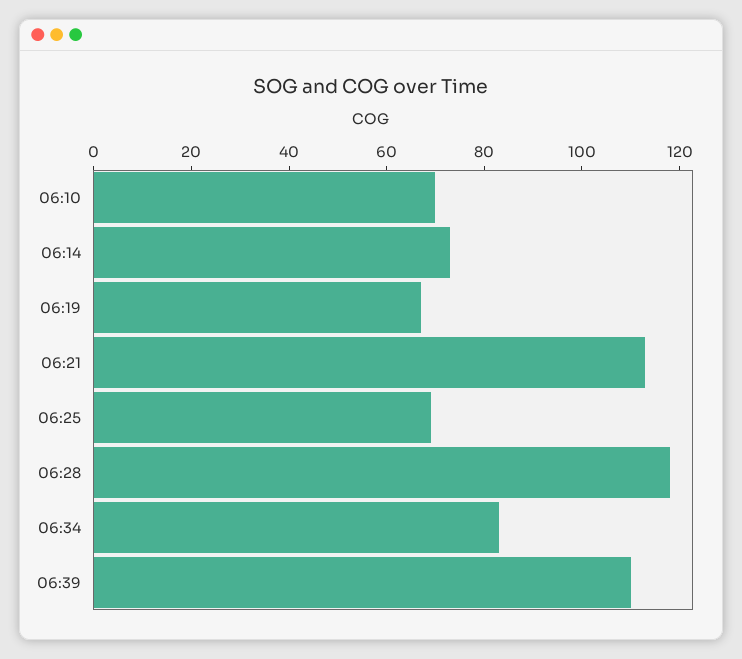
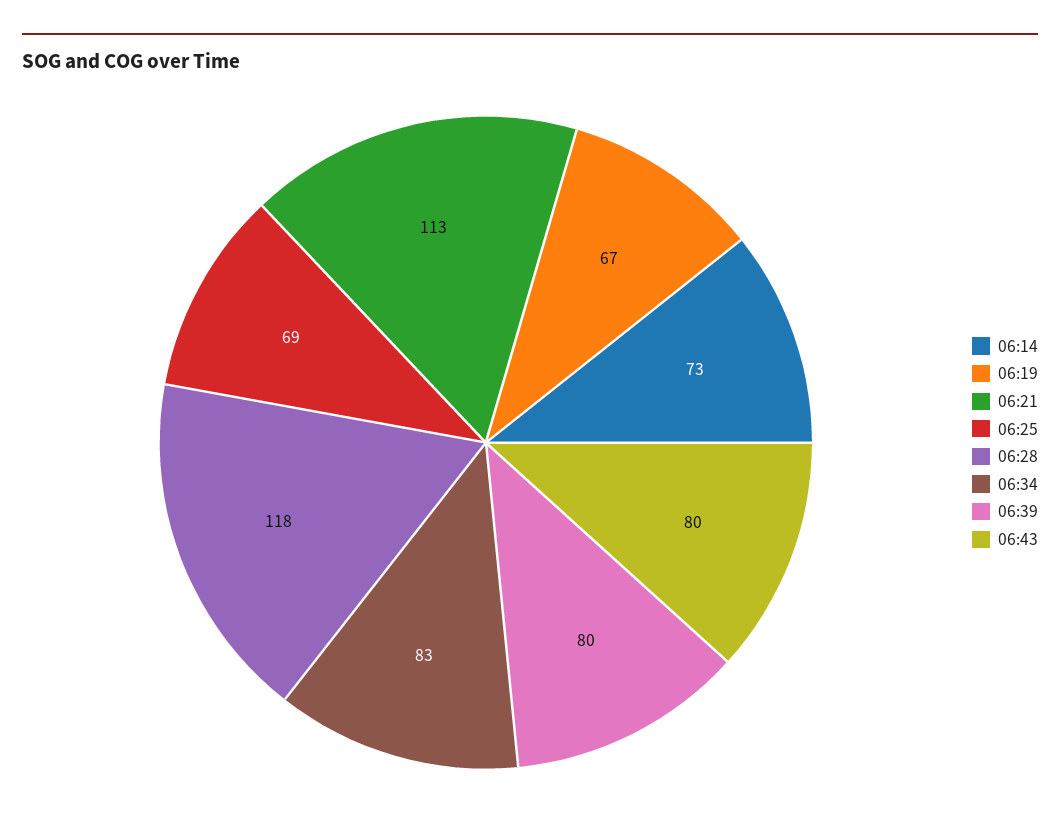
06:10: 70 -> none
06:39: 110 -> 80
06:43: none -> 80

